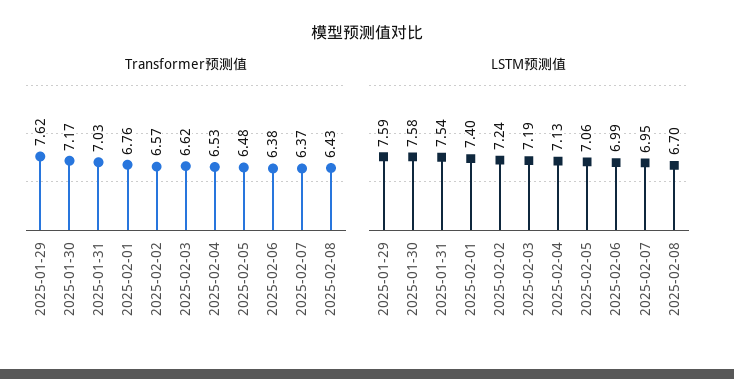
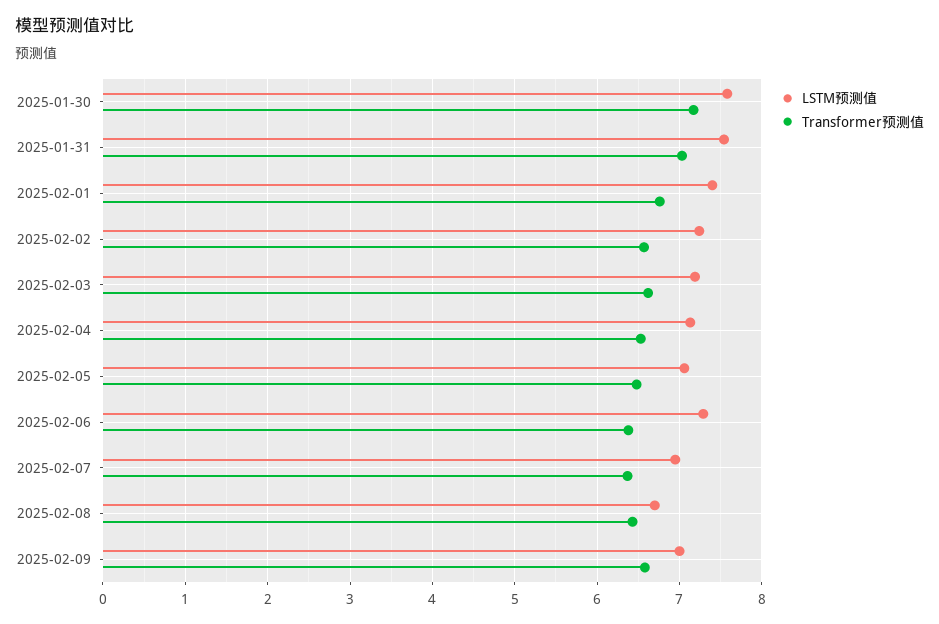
Transformer预测值, 2025-01-29: 7.62 -> none
LSTM预测值, 2025-01-29: 7.59 -> none
LSTM预测值, 2025-02-06: 6.99 -> 7.3
LSTM预测值, 2025-02-09: none -> 7
Transformer预测值, 2025-02-09: none -> 6.6

